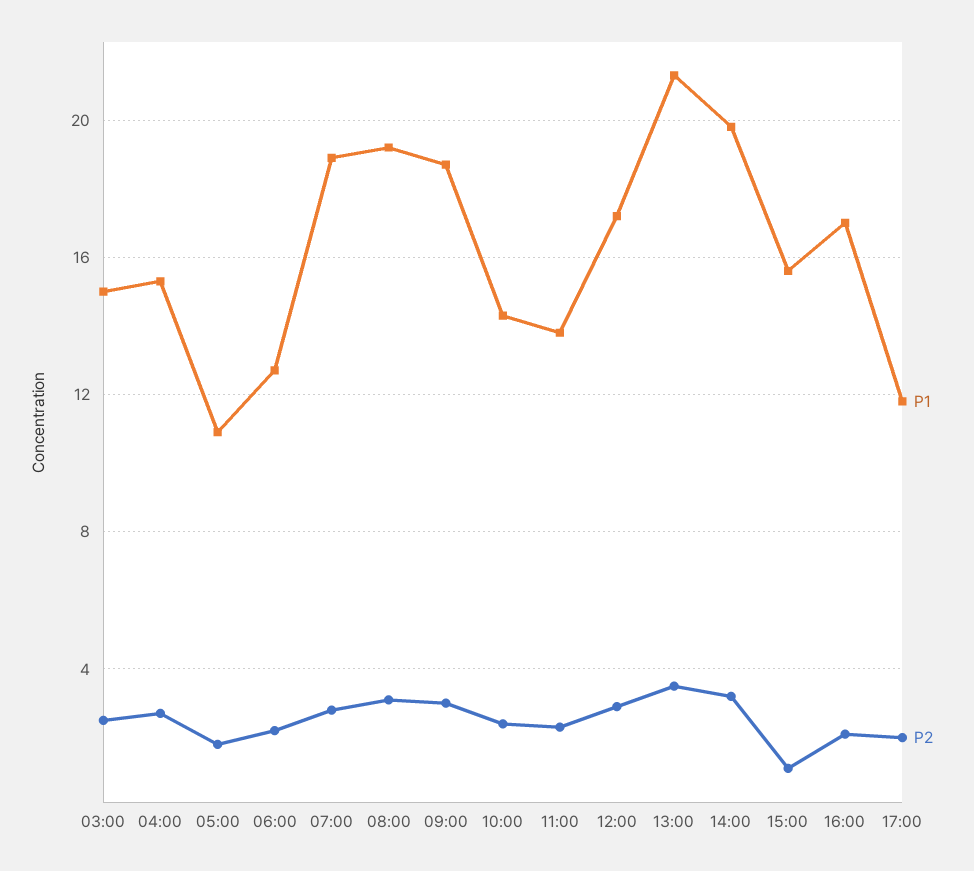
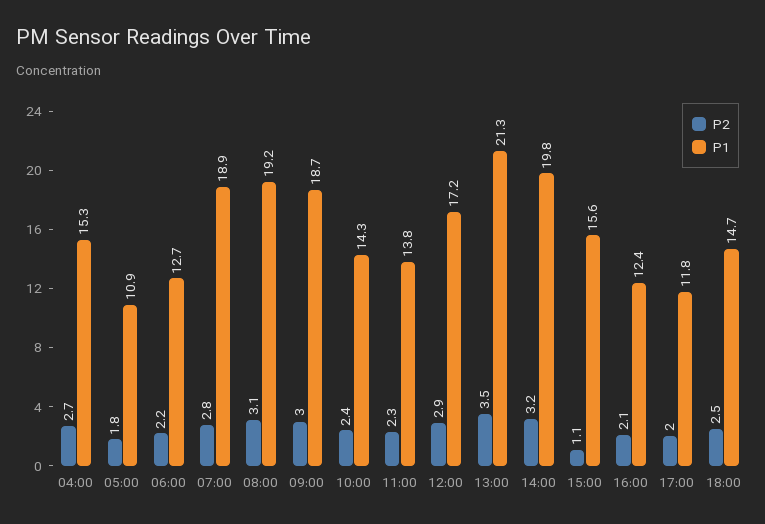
P1, 03:00: 15 -> none
P2, 03:00: 2.5 -> none
P1, 16:00: 17 -> 12.4
P2, 18:00: none -> 2.5
P1, 18:00: none -> 14.7

